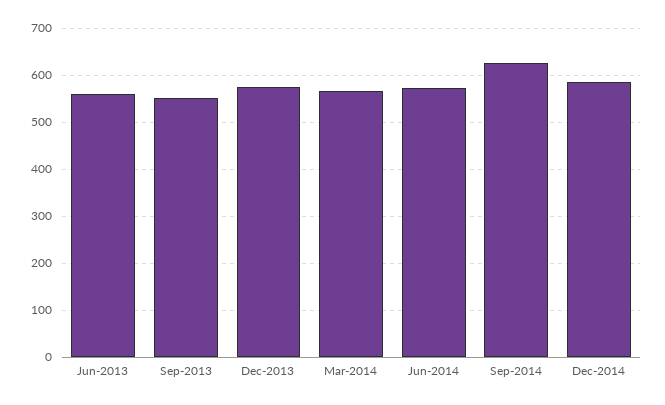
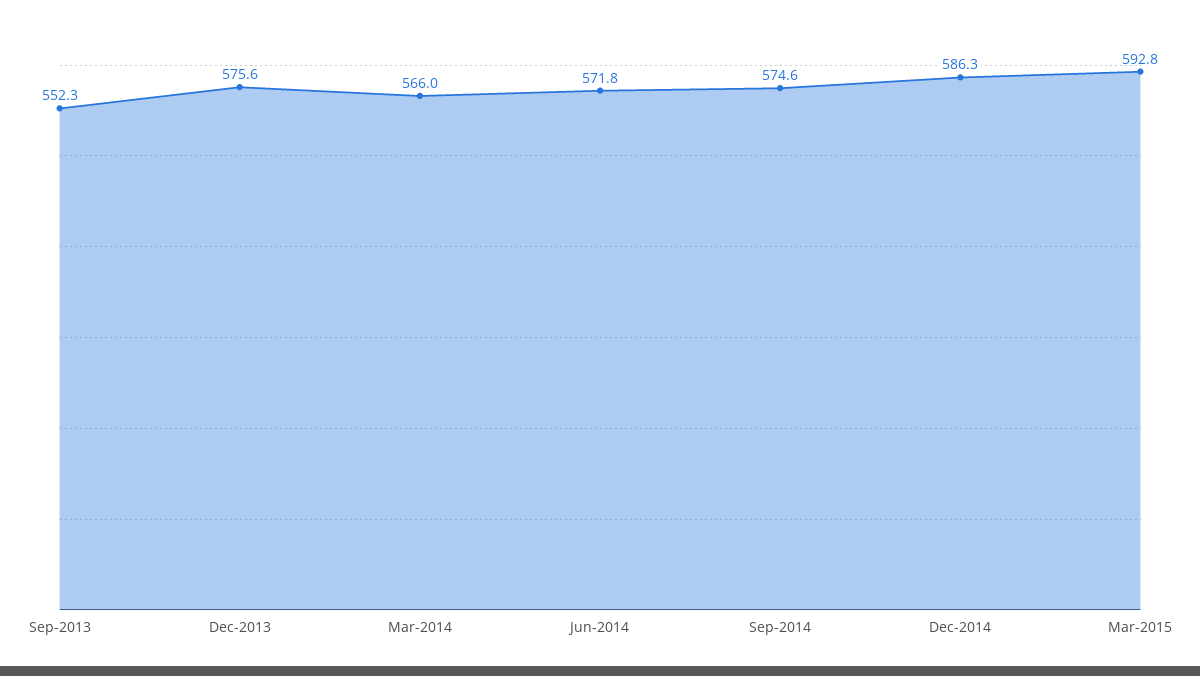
Jun-2013: 560 -> none
Sep-2014: 620 -> 574.6
Mar-2015: none -> 592.8

